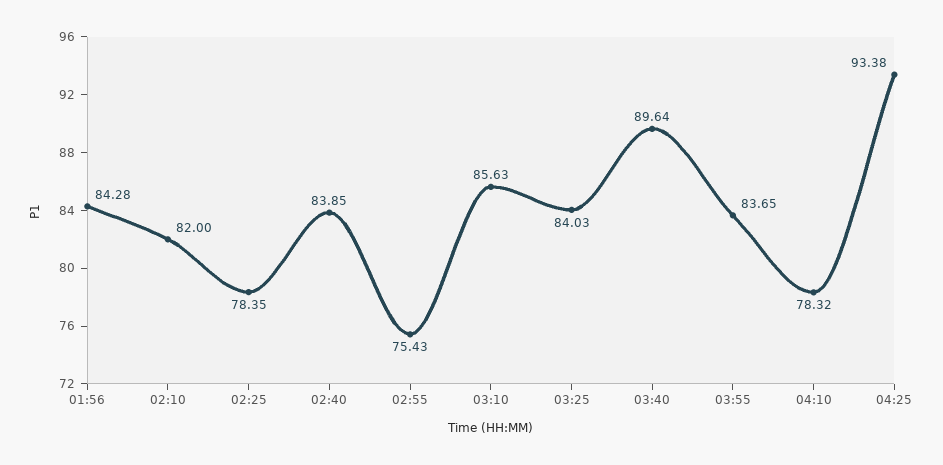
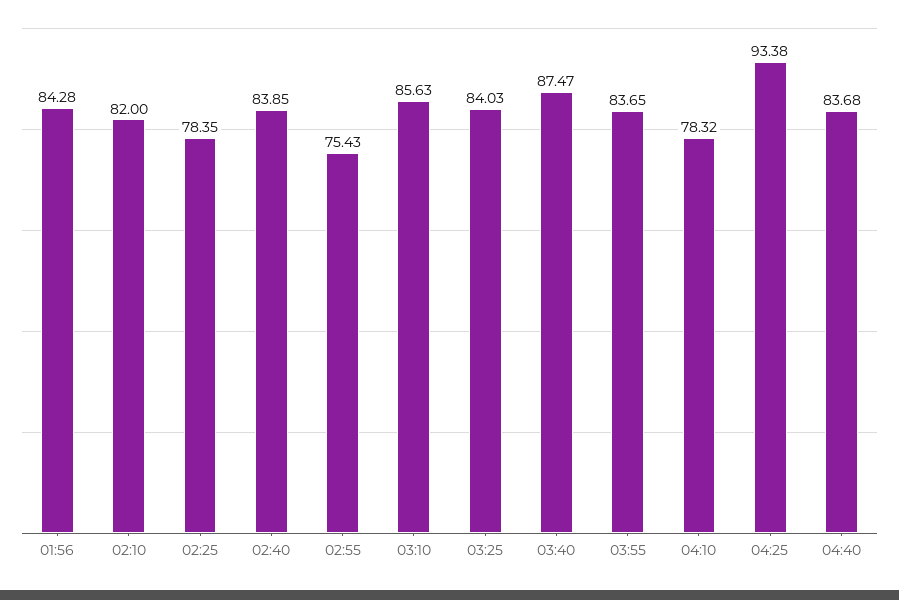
03:40: 89.64 -> 87.47
04:40: none -> 83.68

